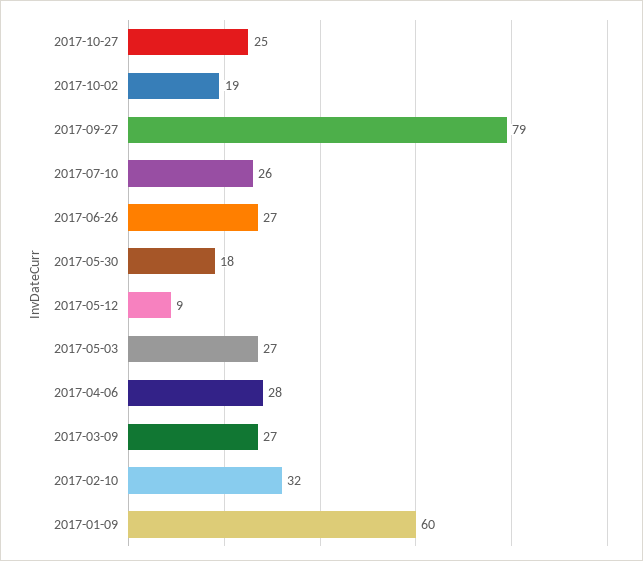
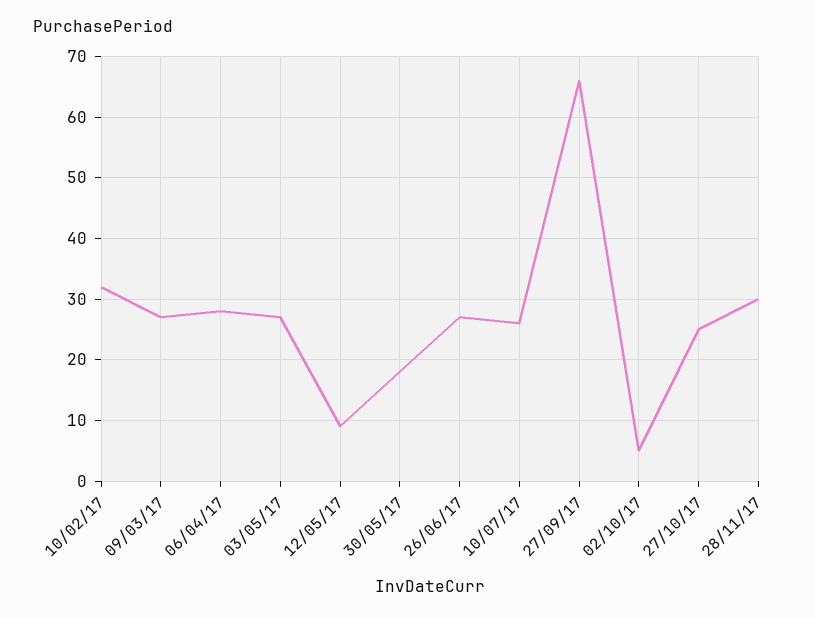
2017-10-02: 19 -> 5
2017-09-27: 79 -> 66
2017-01-09: 60 -> none
28/11/17: none -> 30

